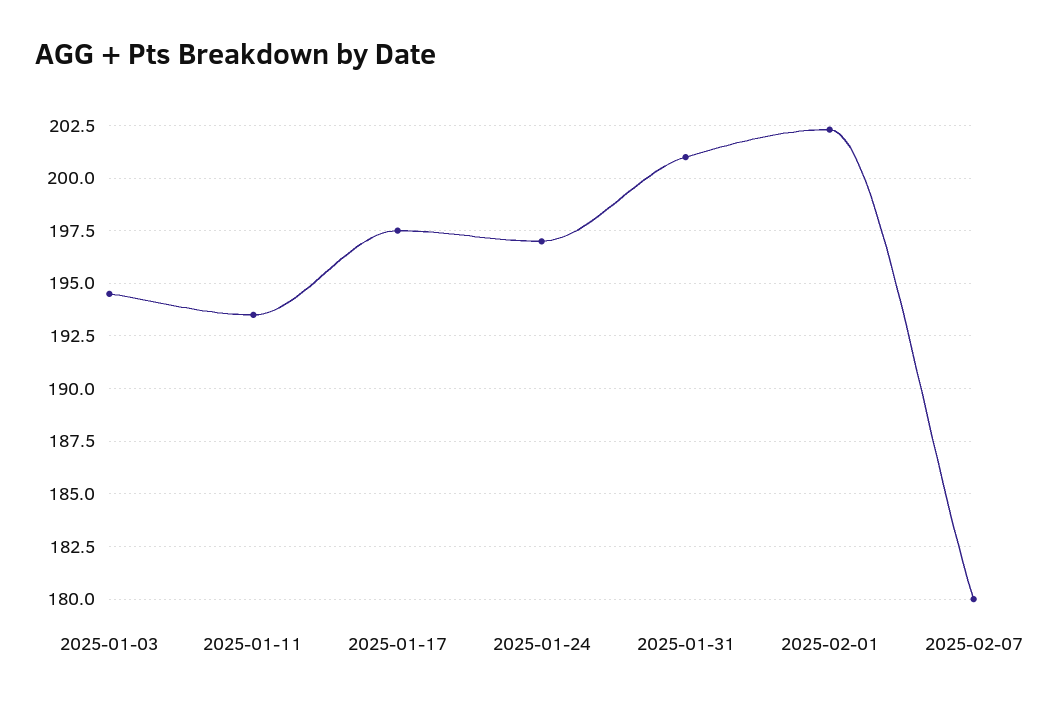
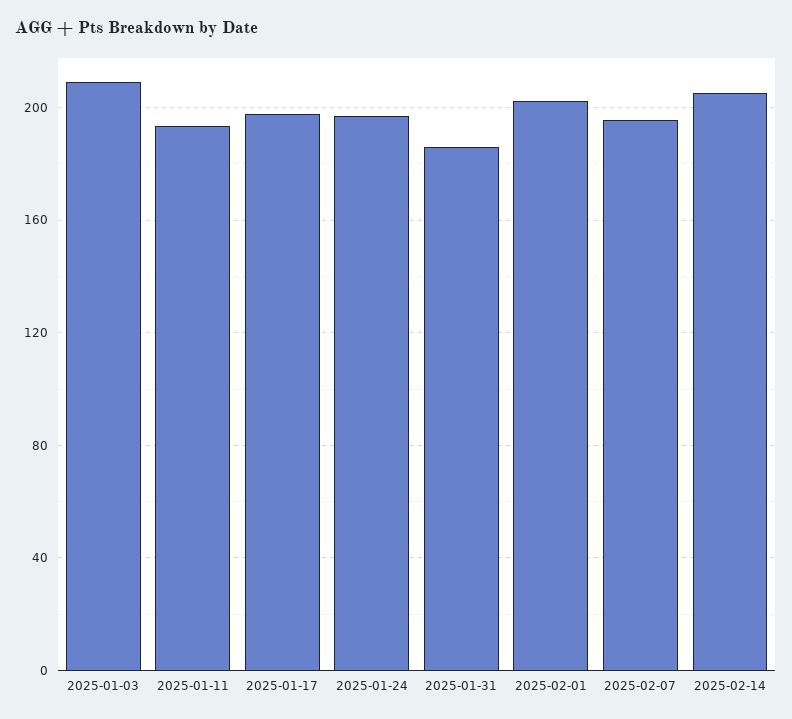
2025-01-03: 194.5 -> 210
2025-01-31: 201 -> 185
2025-02-07: 180 -> 195
2025-02-14: none -> 205

